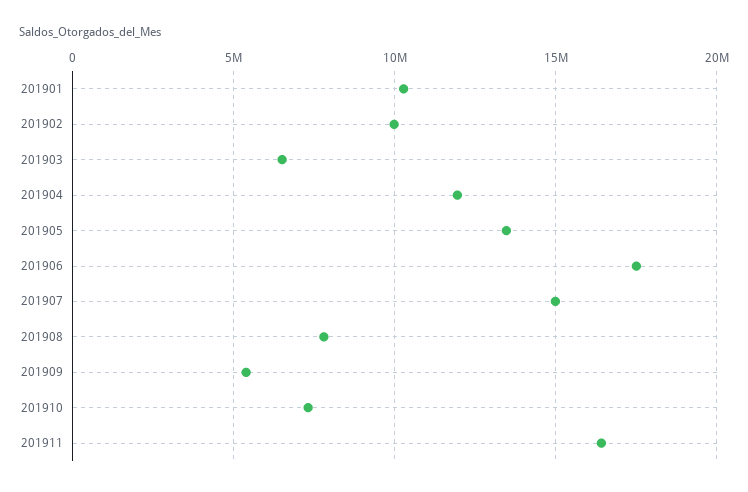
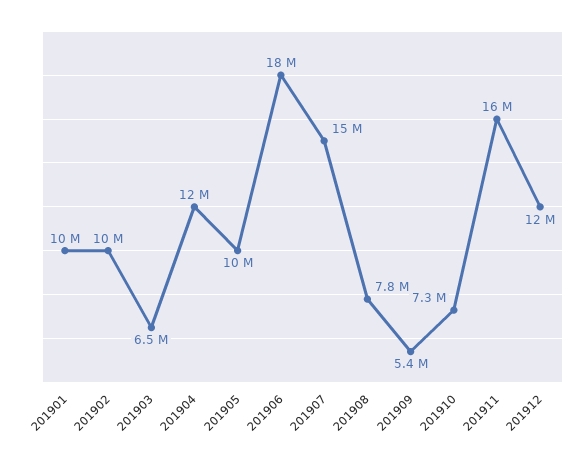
201905: 13500000 -> 10000000
201912: none -> 12000000

